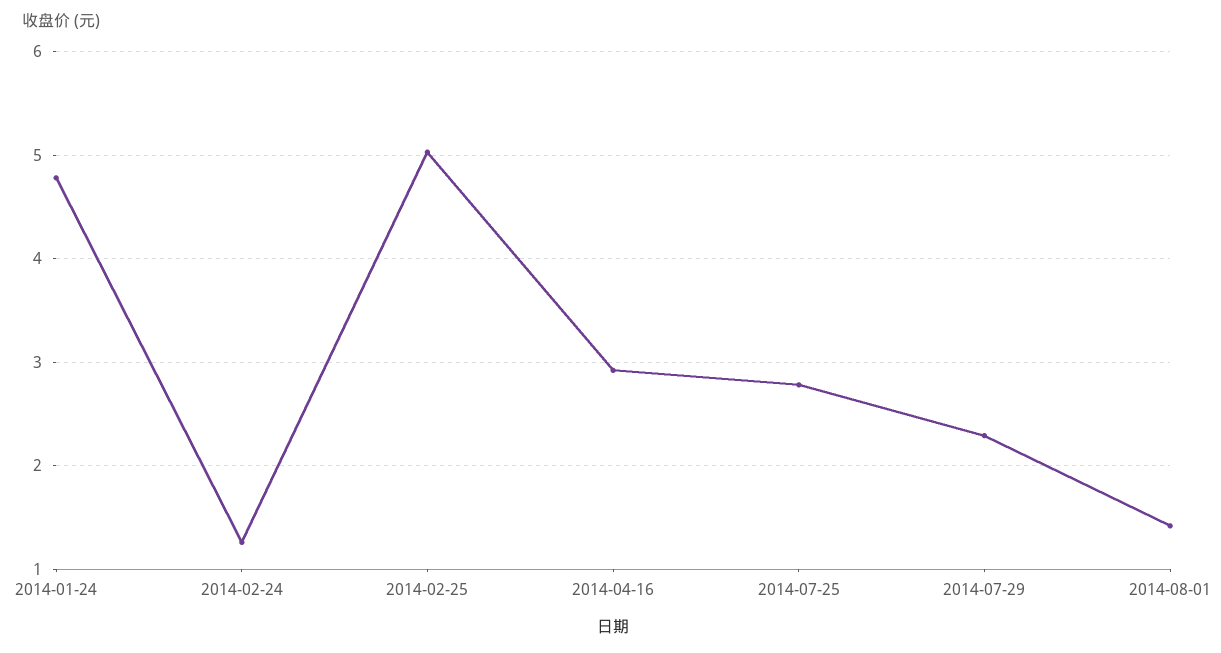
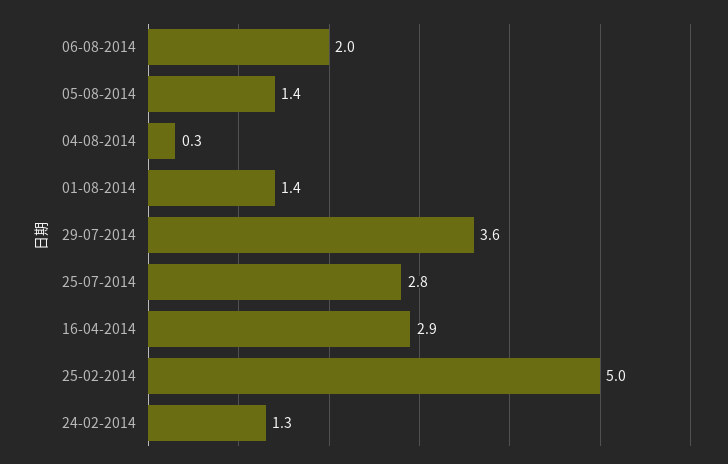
2014-01-24: 4.8 -> none
2014-07-29: 2.3 -> 3.6
06-08-2014: none -> 2
05-08-2014: none -> 1.4
04-08-2014: none -> 0.3

